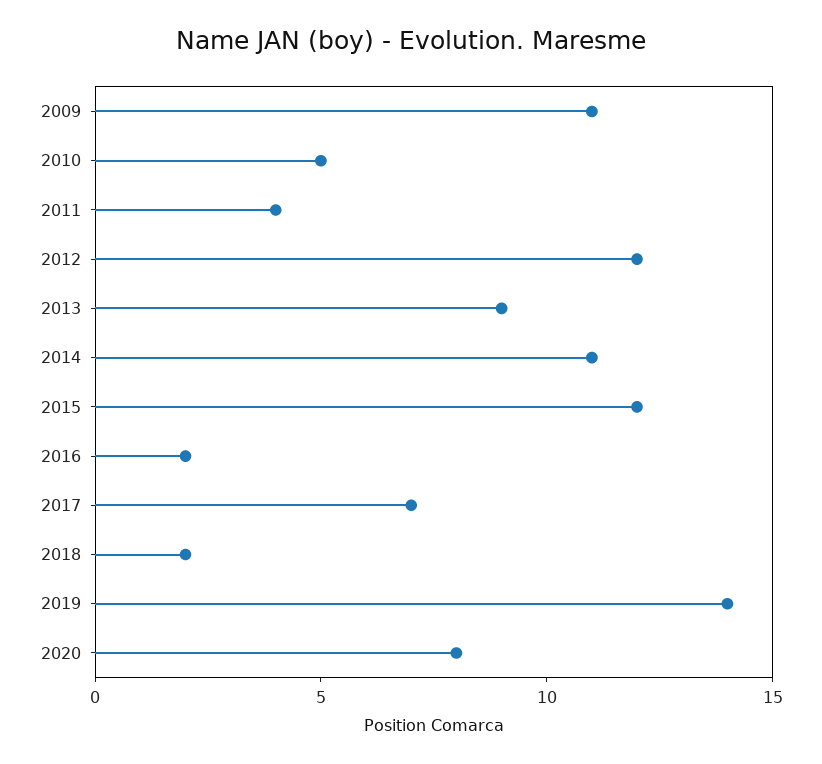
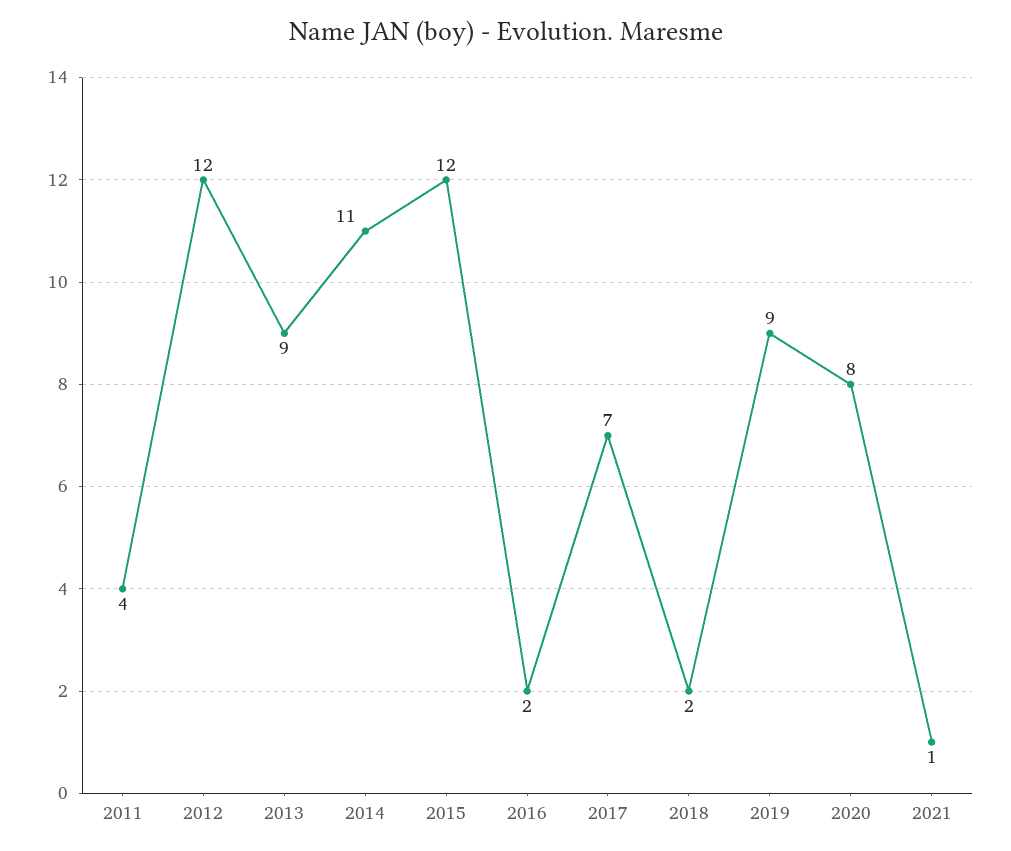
2009: 11 -> none
2010: 5 -> none
2019: 14 -> 9
2021: none -> 1

